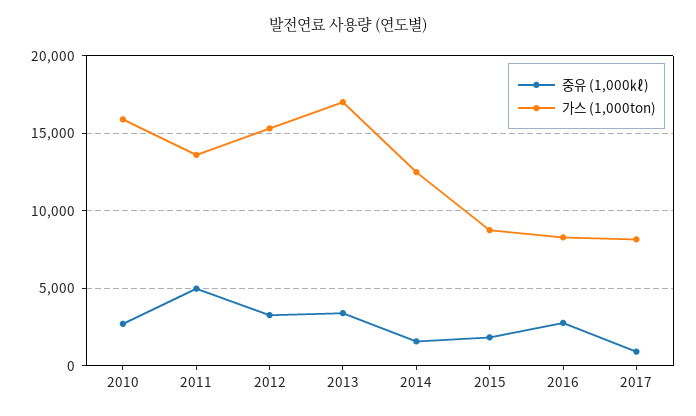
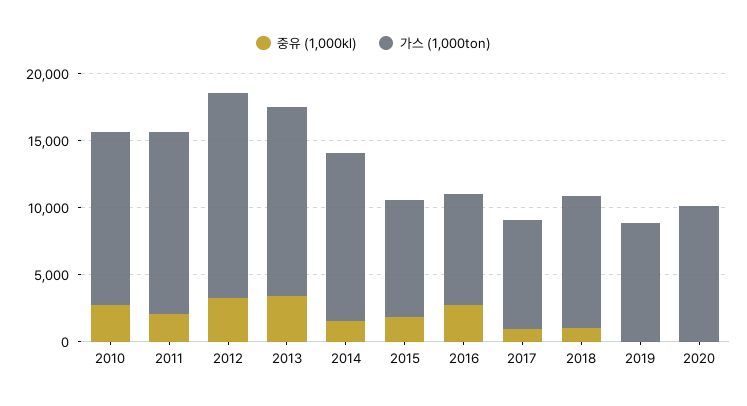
가스 (1,000ton), 2010: 16000 -> 13000
중유 (1,000㎘), 2011: 5000 -> 2000
가스 (1,000ton), 2013: 17000 -> 14000
중유 (1,000㎘), 2018: none -> 1000
가스 (1,000ton), 2018: none -> 10000
중유 (1,000㎘), 2019: none -> 0
가스 (1,000ton), 2019: none -> 9000
중유 (1,000㎘), 2020: none -> 0
가스 (1,000ton), 2020: none -> 10000

